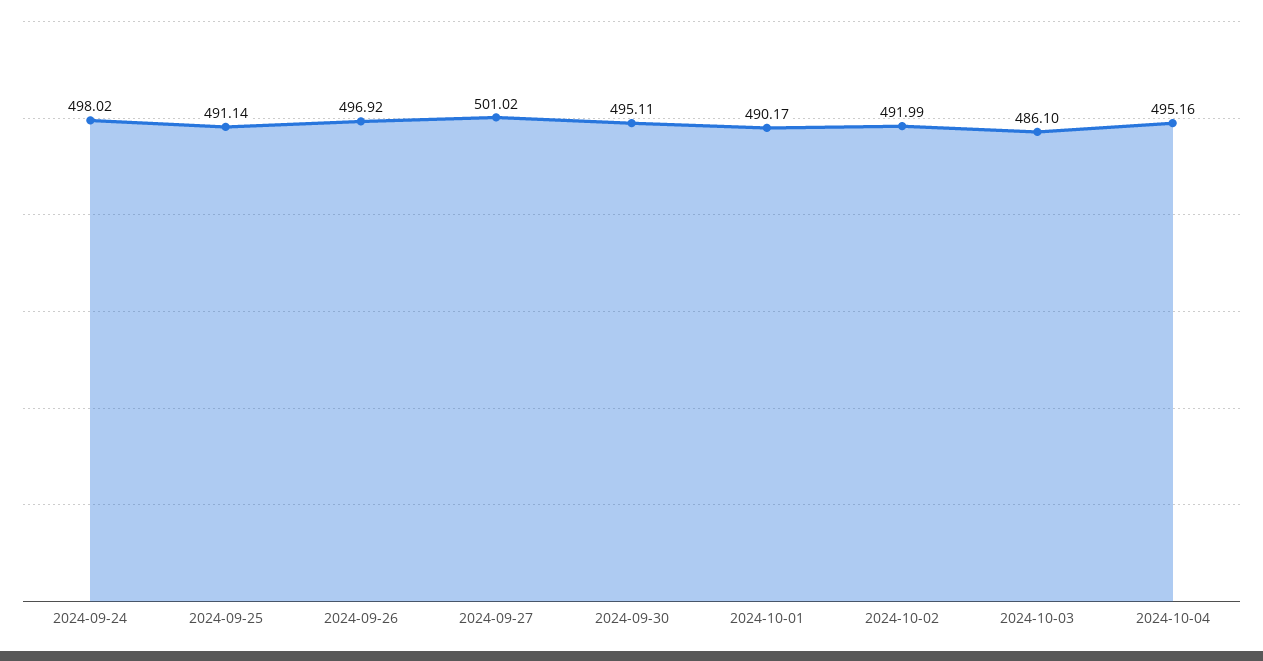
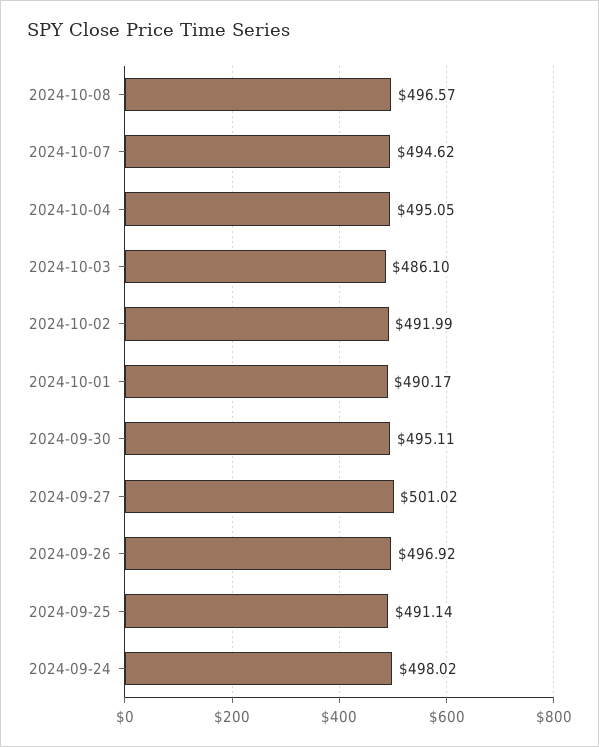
2024-10-04: 495.16 -> 495.05
2024-10-08: none -> 496.57
2024-10-07: none -> 494.62

